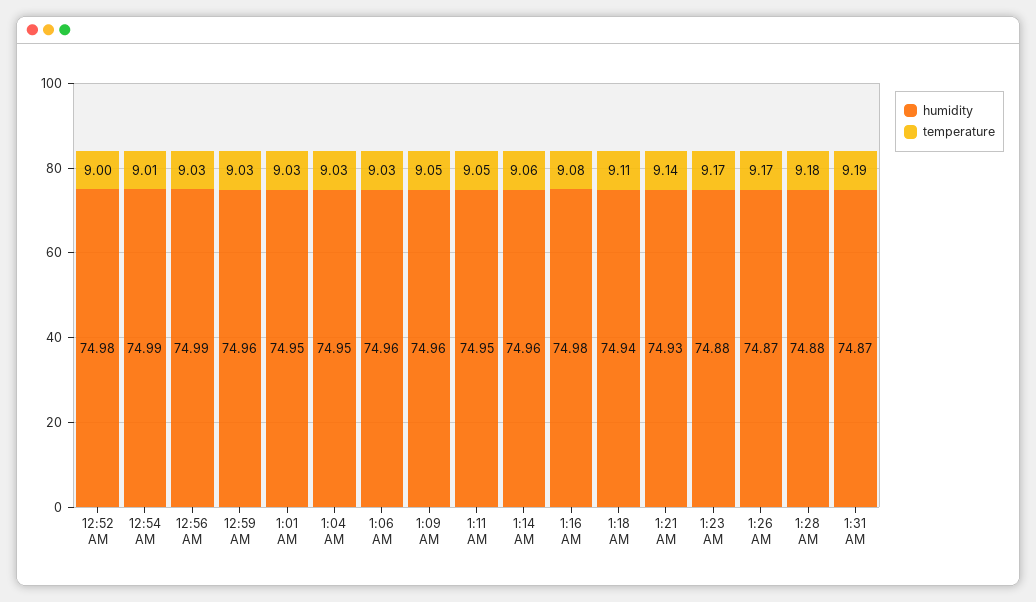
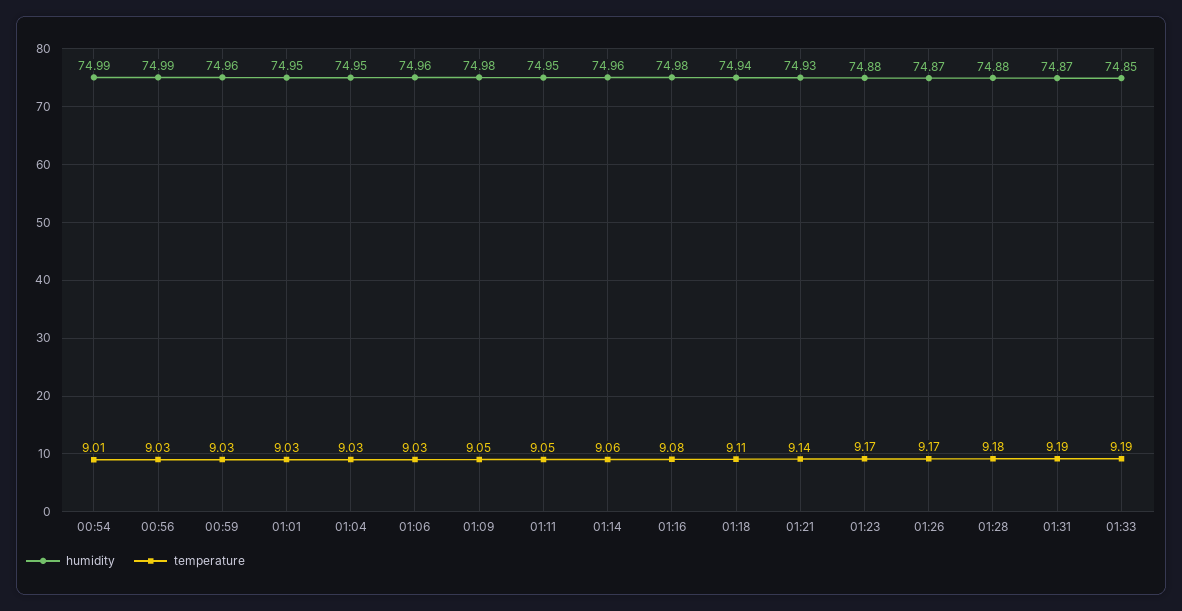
humidity, 12:52 AM: 74.98 -> none
temperature, 12:52 AM: 9 -> none
humidity, 1:09 AM: 74.96 -> 74.98
humidity, 01:33: none -> 74.85
temperature, 01:33: none -> 9.19

